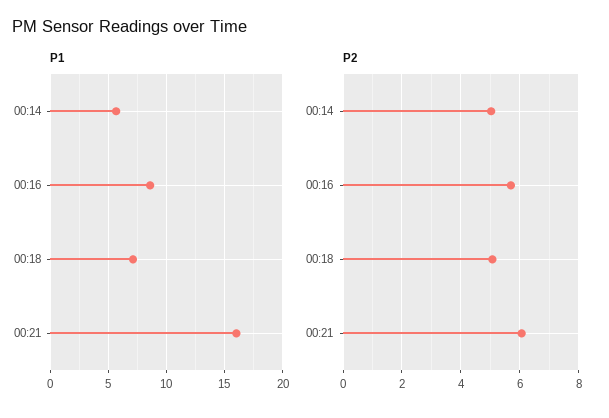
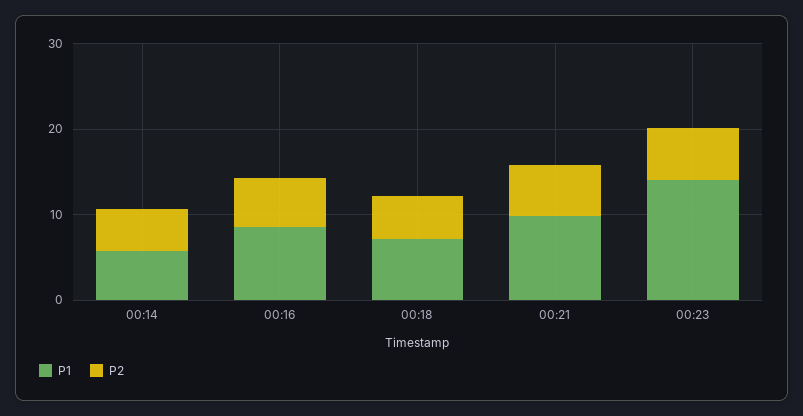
P1, 00:21: 16 -> 10
P1, 00:23: none -> 14
P2, 00:23: none -> 6

